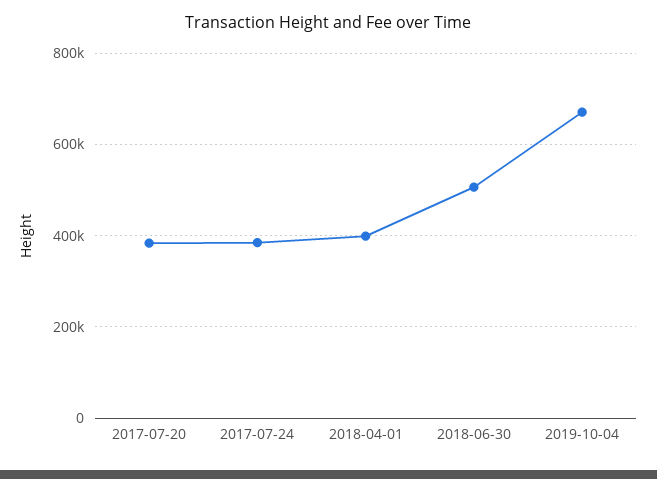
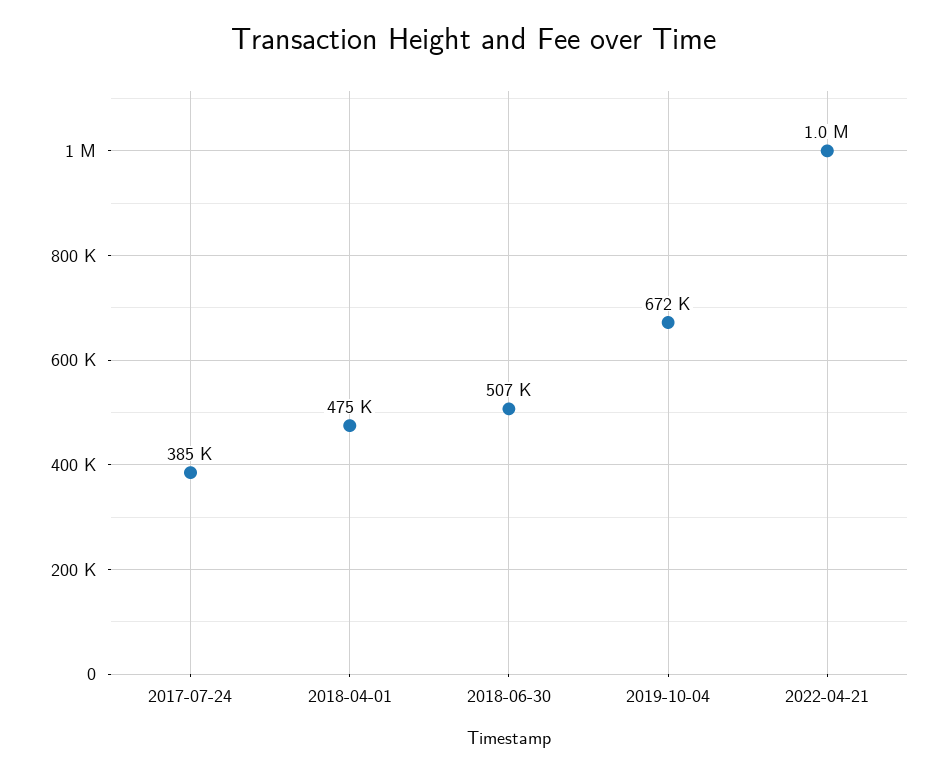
2017-07-20: 380000 -> none
2018-04-01: 400000 -> 475000
2022-04-21: none -> 1000000

